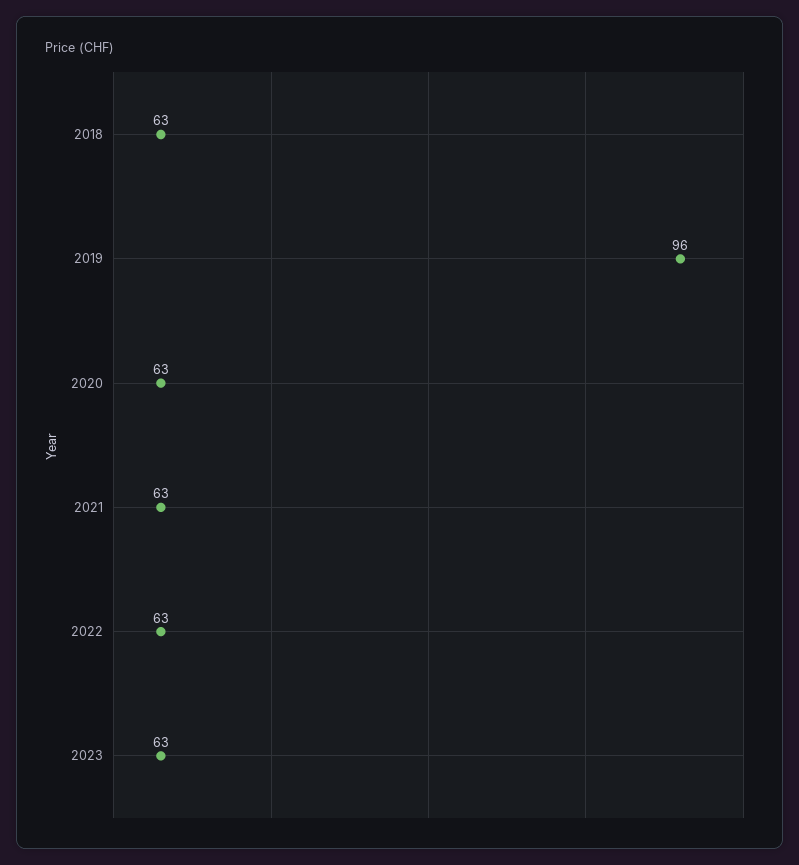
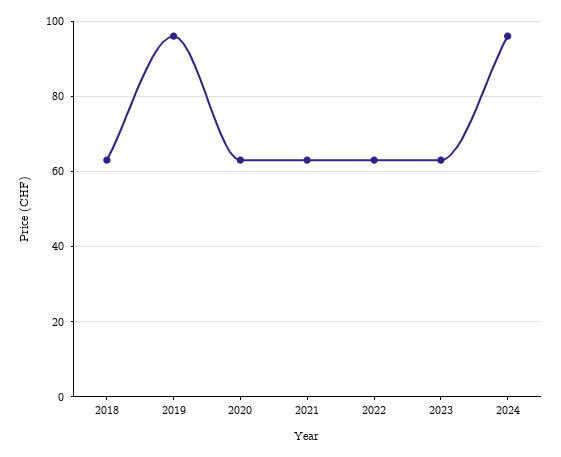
2024: none -> 95

